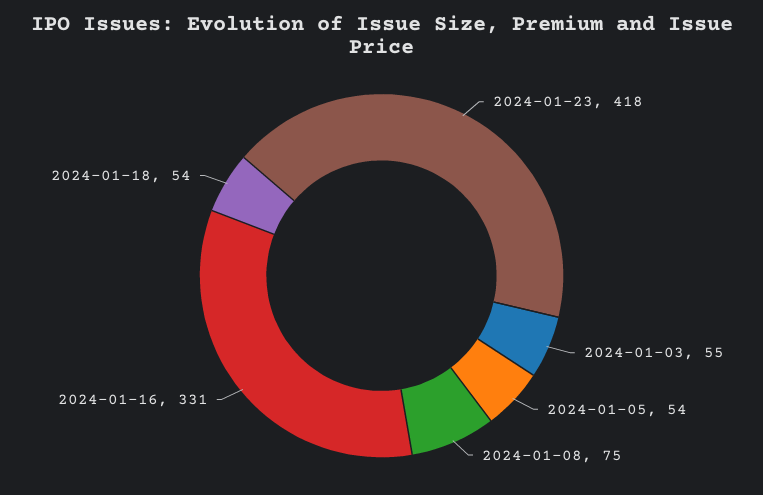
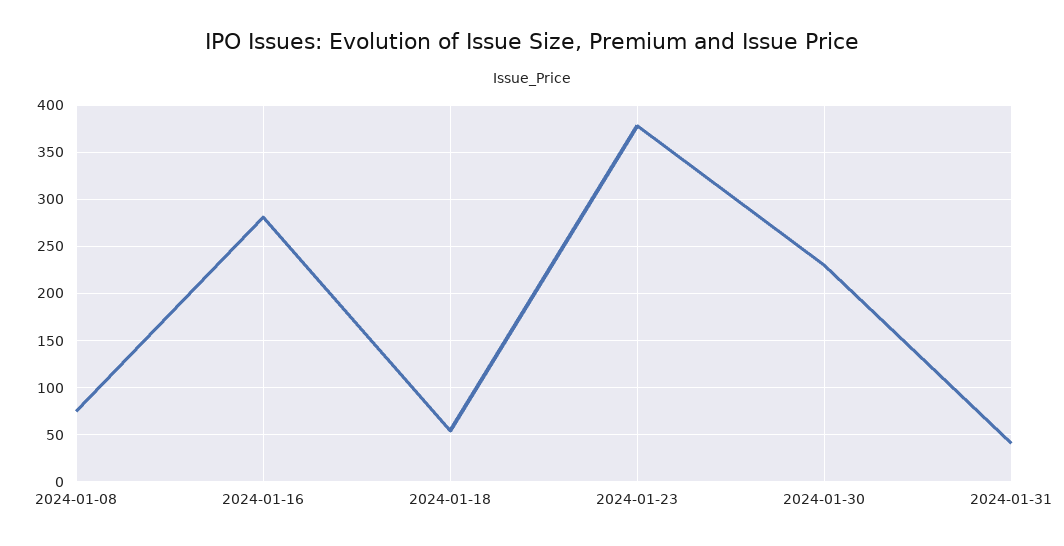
2024-01-23: 418 -> 380
2024-01-03: 55 -> none
2024-01-05: 54 -> none
2024-01-16: 331 -> 280
2024-01-30: none -> 230
2024-01-31: none -> 40

